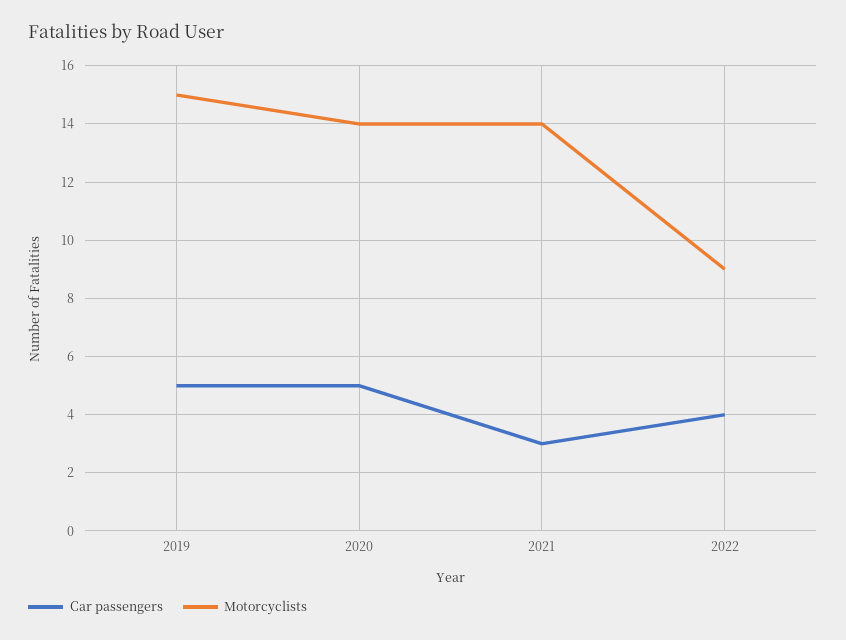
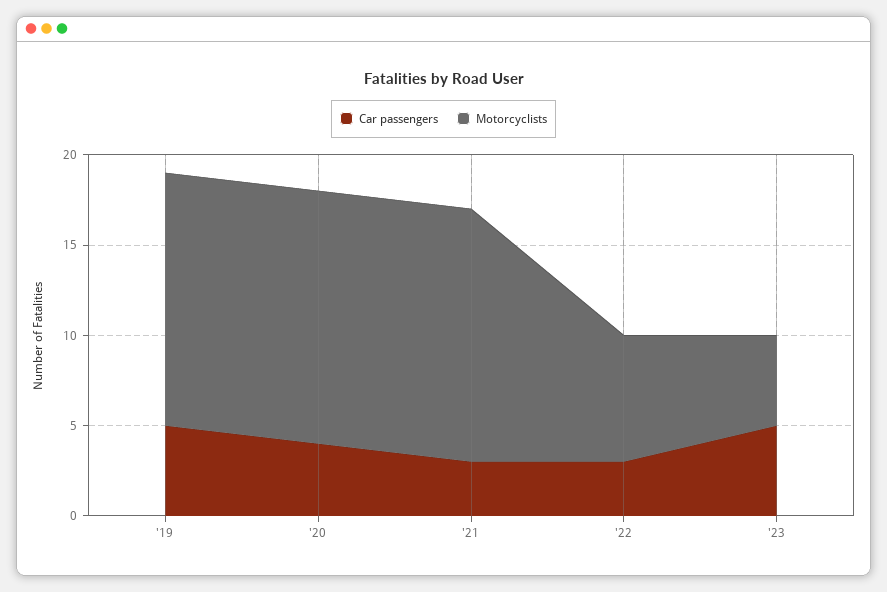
Motorcyclists, 2019: 15 -> 14
Car passengers, 2020: 5 -> 4
Car passengers, 2022: 4 -> 3
Motorcyclists, 2022: 9 -> 7
Car passengers, '23: none -> 5
Motorcyclists, '23: none -> 5

